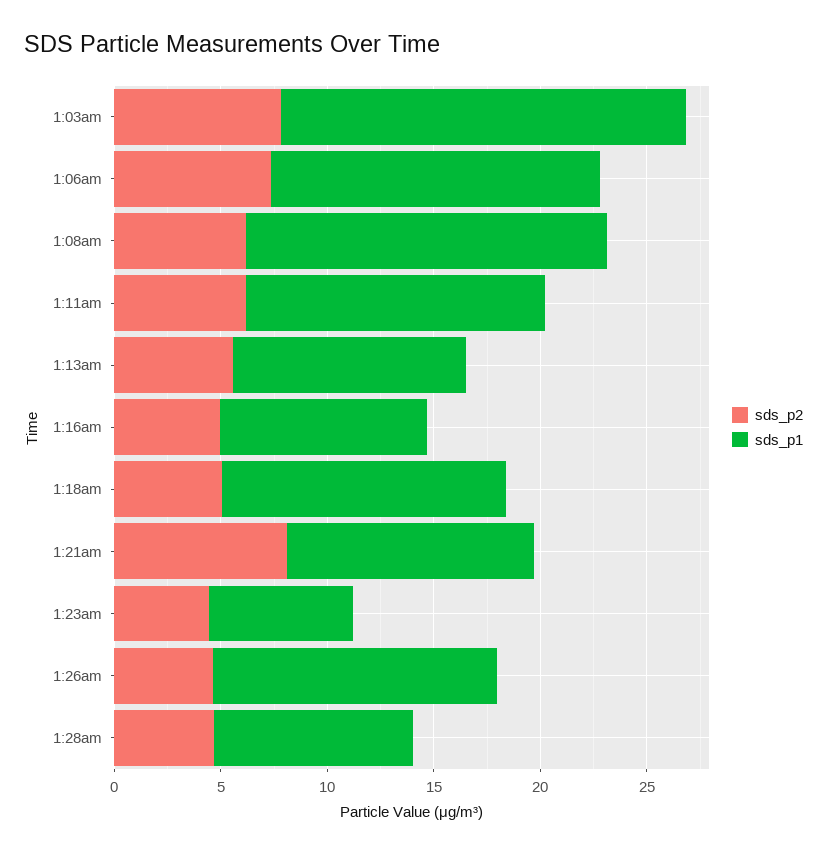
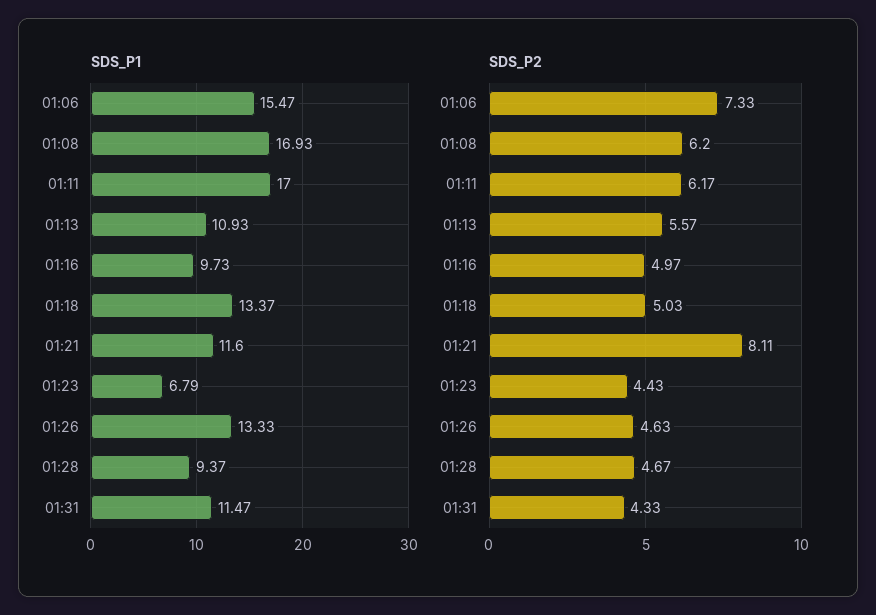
sds_p2, 1:03am: 8 -> none
sds_p1, 1:03am: 19 -> none
sds_p1, 1:11am: 14 -> 17
sds_p1, 01:31: none -> 11.47
sds_p2, 01:31: none -> 4.33

